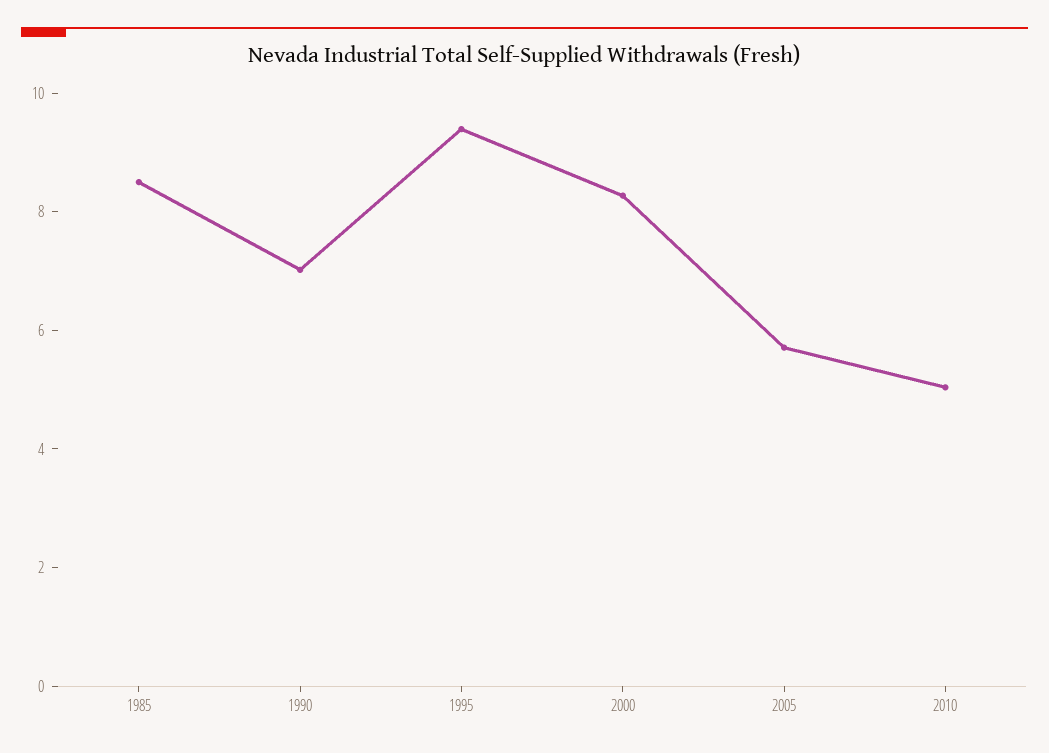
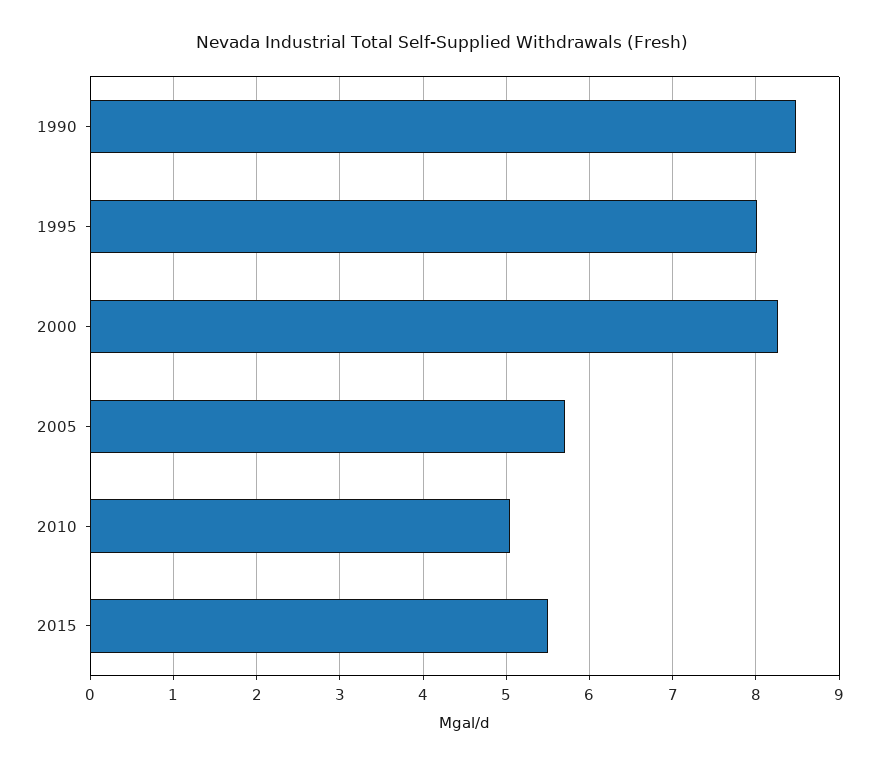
1985: 8.5 -> none
1990: 7 -> 8.5
1995: 9.5 -> 8
2015: none -> 5.5

